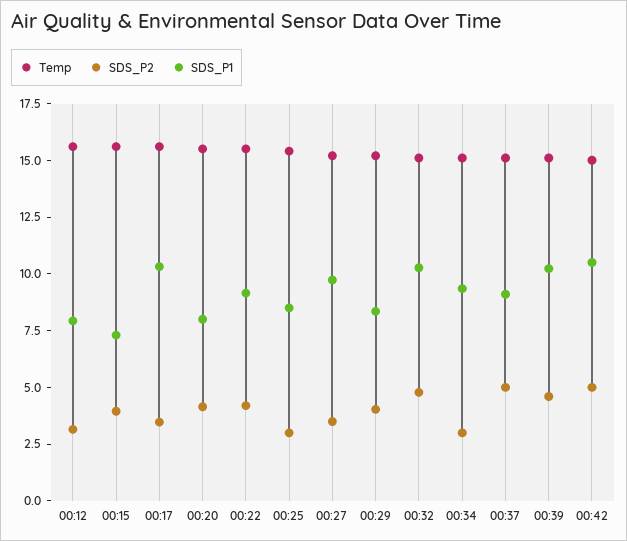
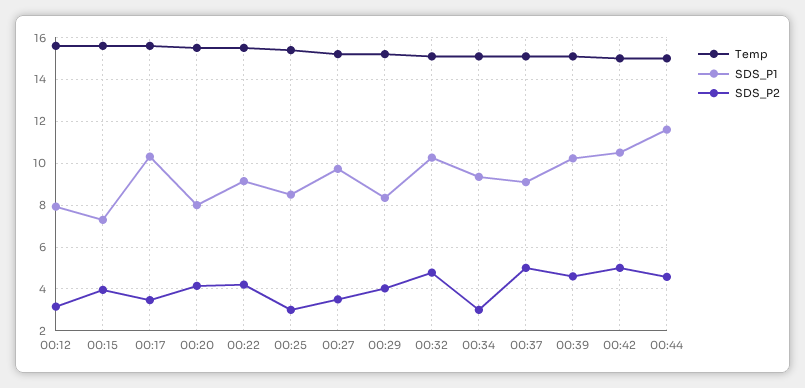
Temp, 00:44: none -> 15
SDS_P1, 00:44: none -> 11.5
SDS_P2, 00:44: none -> 4.5

